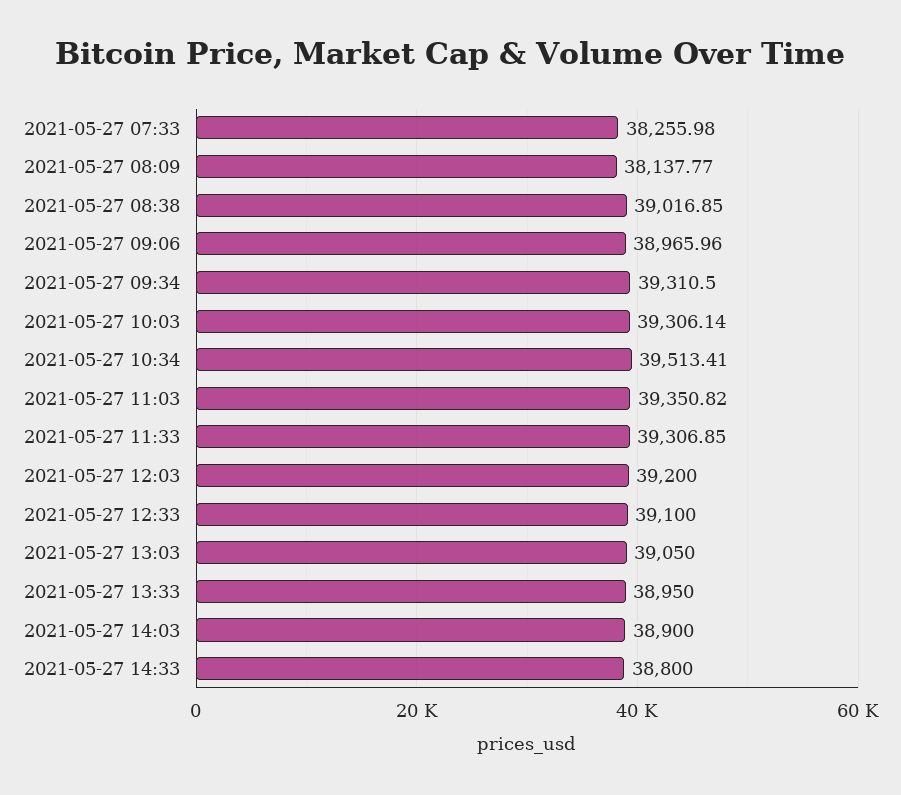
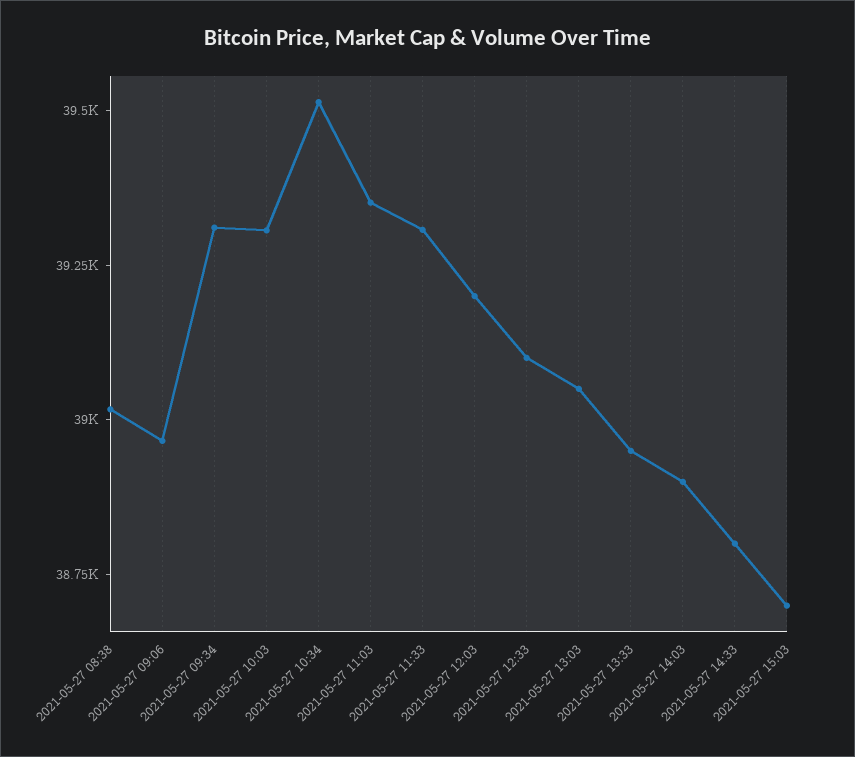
2021-05-27 07:33: 38255.98 -> none
2021-05-27 08:09: 38137.77 -> none
2021-05-27 15:03: none -> 38700

